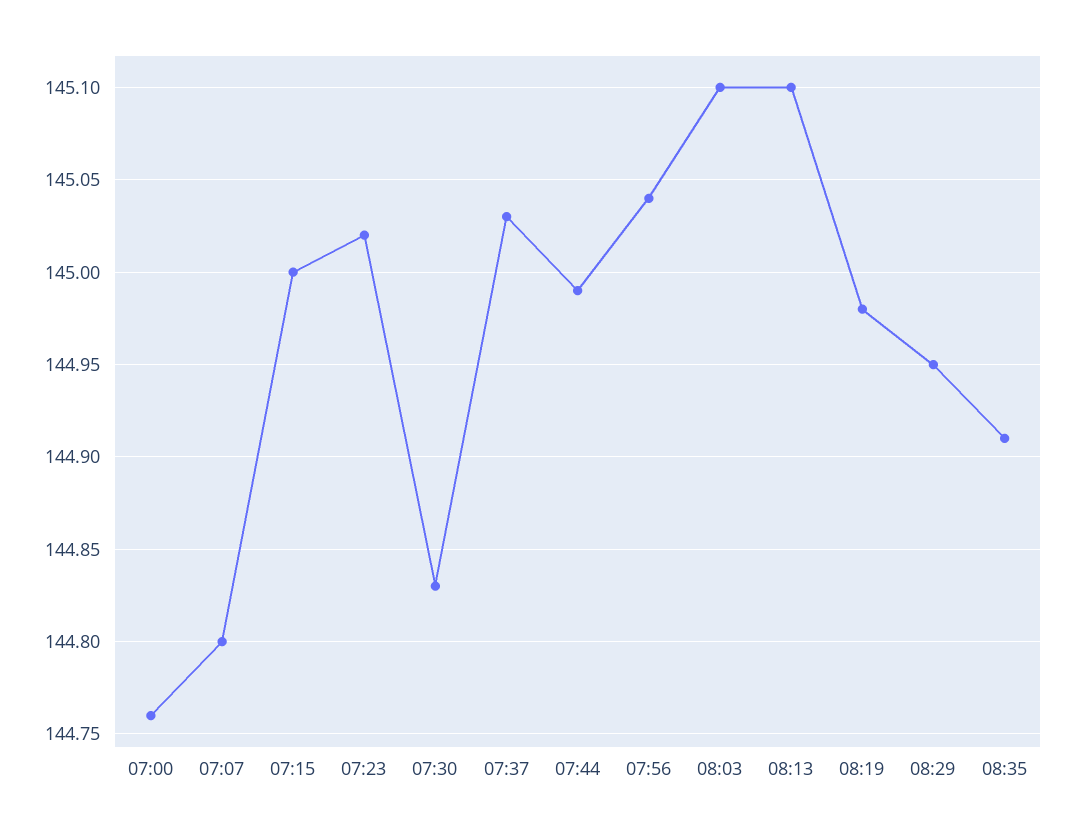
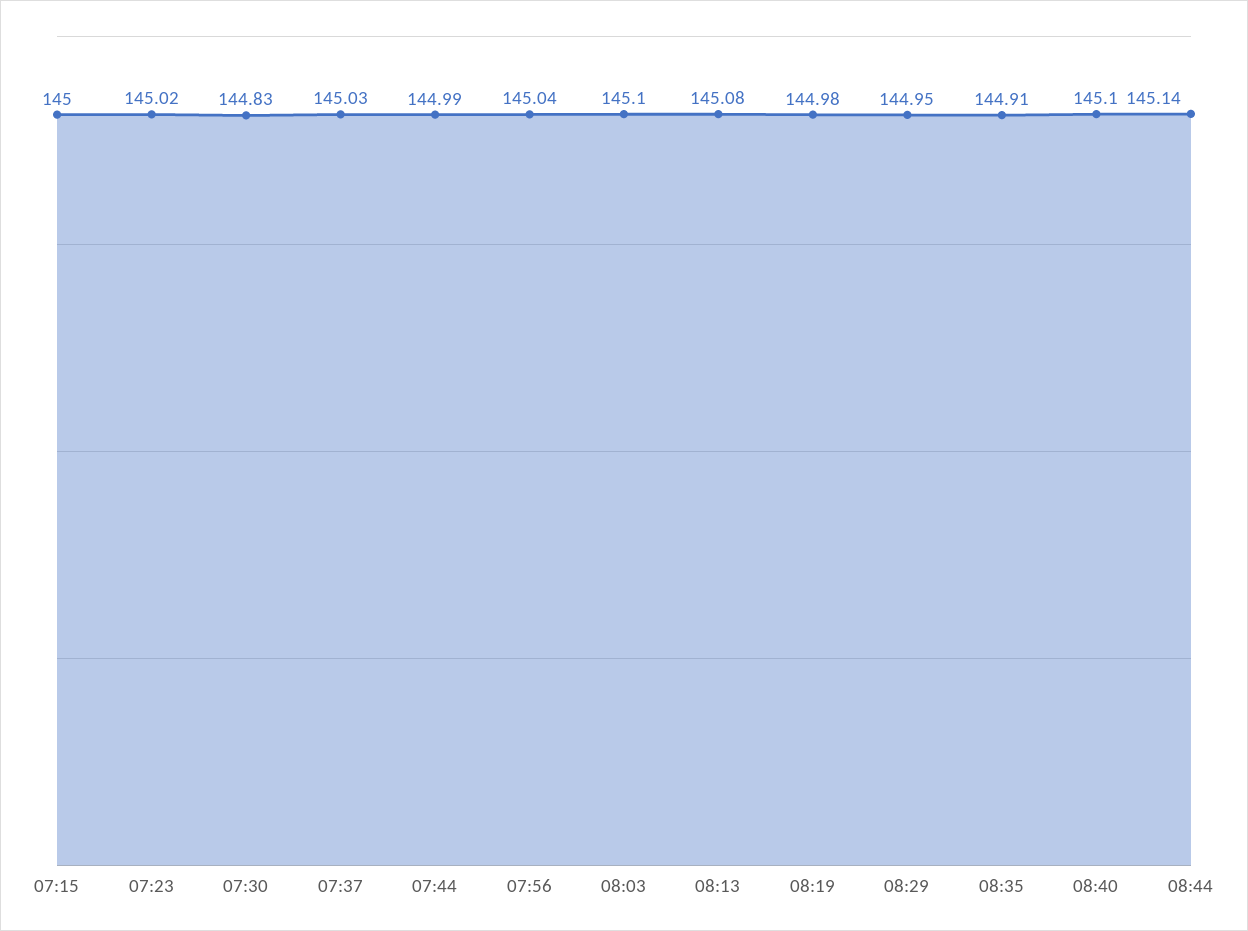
07:00: 144.76 -> none
07:07: 144.8 -> none
08:13: 145.1 -> 145.08
08:40: none -> 145.1
08:44: none -> 145.14

